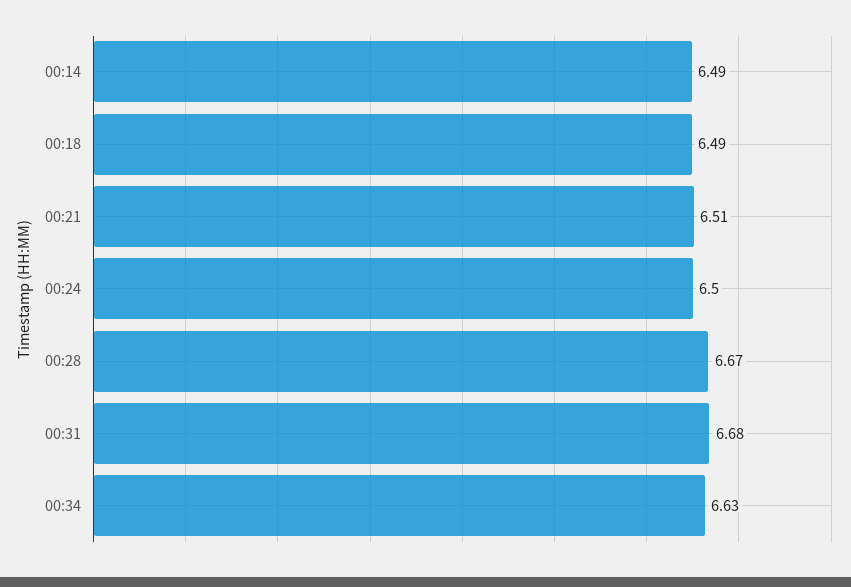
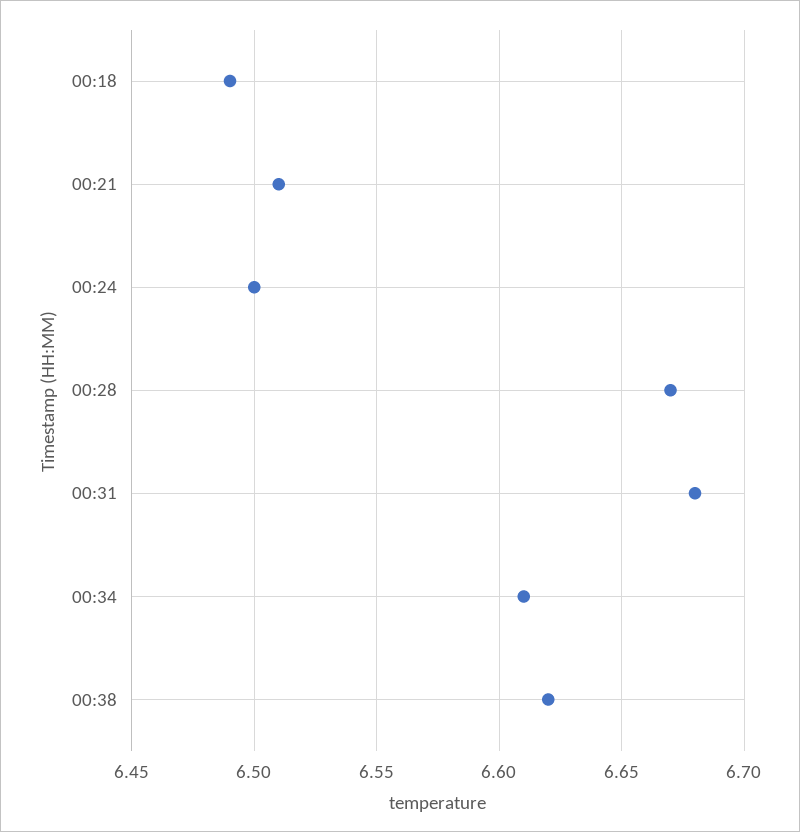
00:14: 6.49 -> none
00:34: 6.63 -> 6.61
00:38: none -> 6.62

